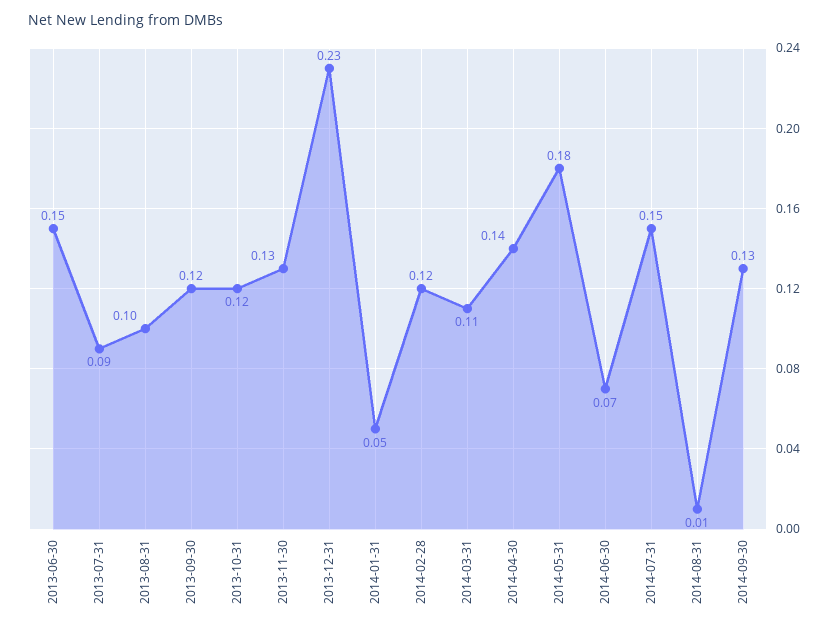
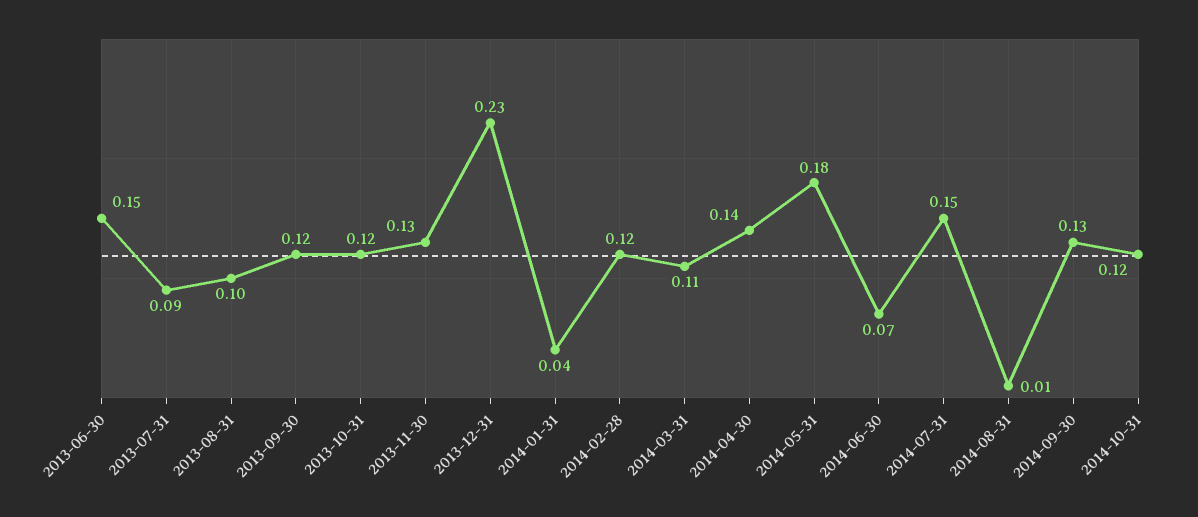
2014-01-31: 0.05 -> 0.04
2014-10-31: none -> 0.12

